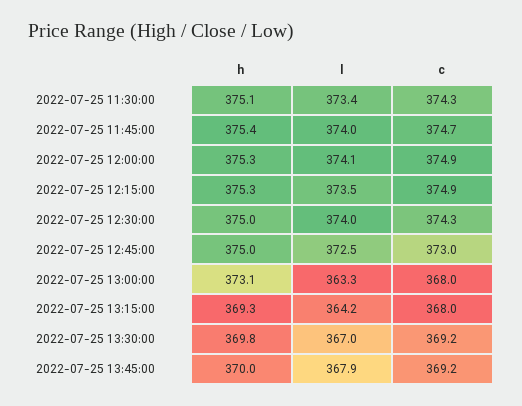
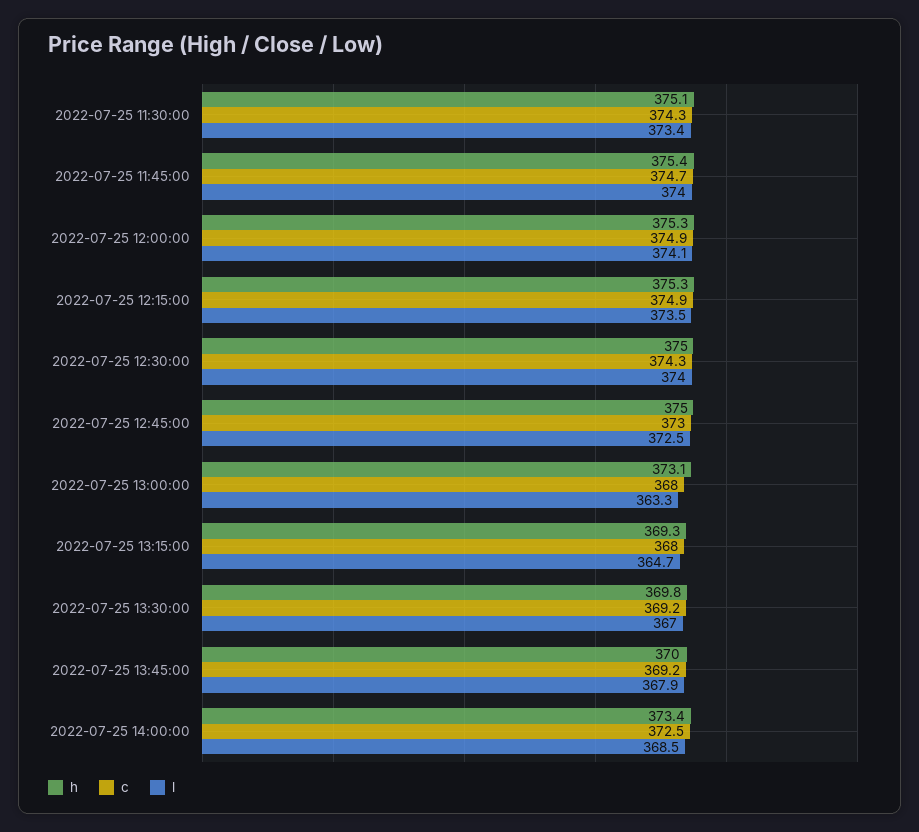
l, 2022-07-25 13:15:00: 364.2 -> 364.7
h, 2022-07-25 14:00:00: none -> 373.4
c, 2022-07-25 14:00:00: none -> 372.5
l, 2022-07-25 14:00:00: none -> 368.5

